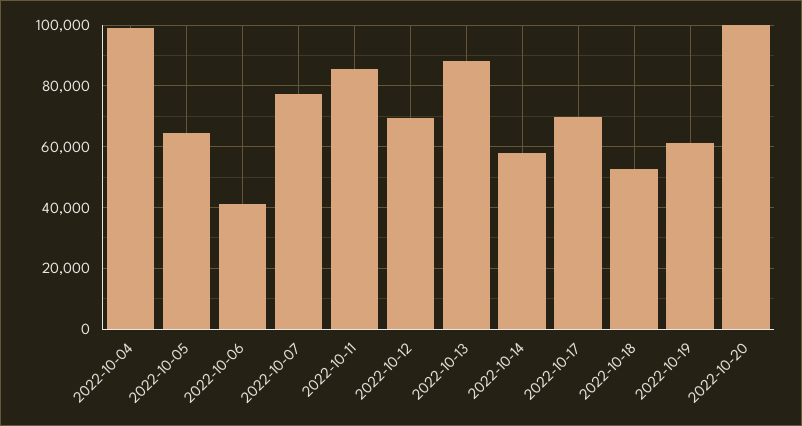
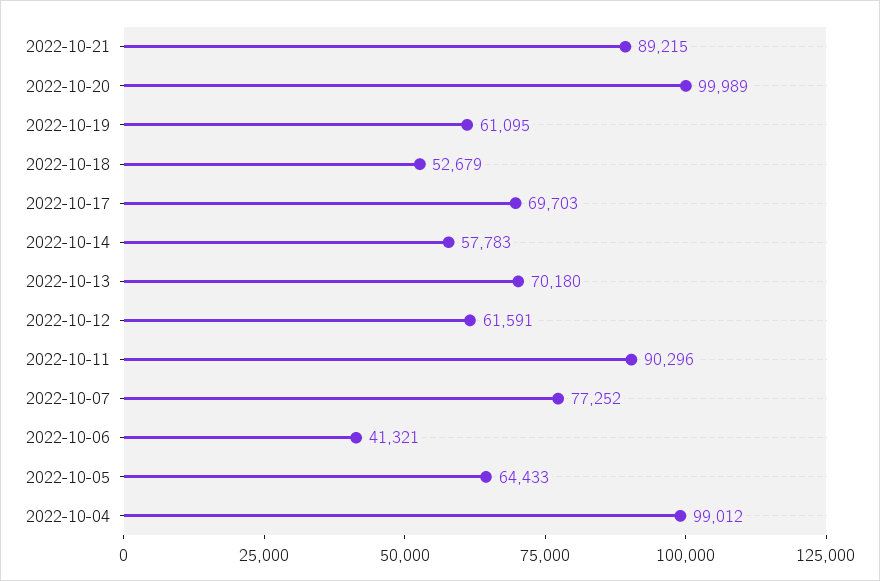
2022-10-11: 86000 -> 90296
2022-10-12: 70000 -> 61591
2022-10-13: 88000 -> 70180
2022-10-21: none -> 89215

